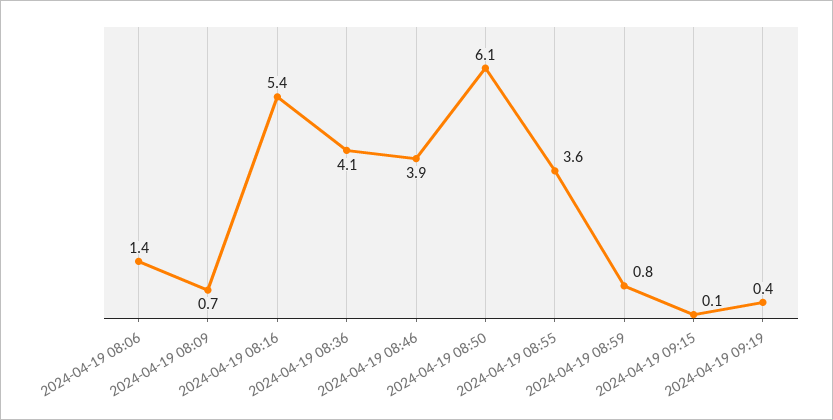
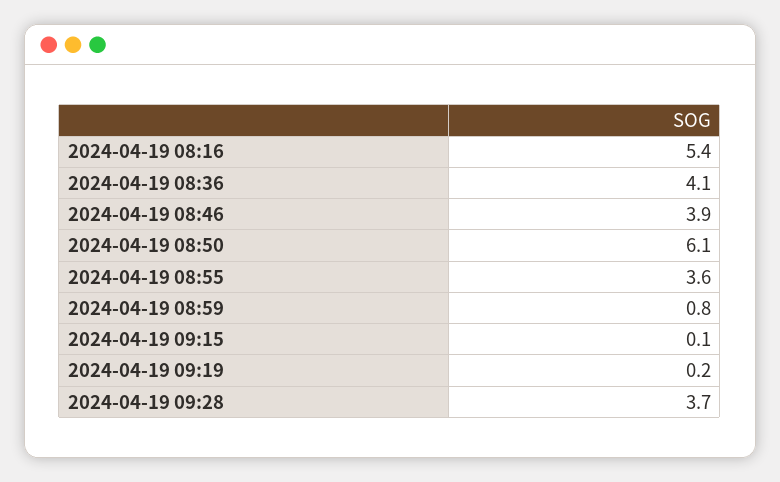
2024-04-19 08:06: 1.4 -> none
2024-04-19 08:09: 0.7 -> none
2024-04-19 09:19: 0.4 -> 0.2
2024-04-19 09:28: none -> 3.7

